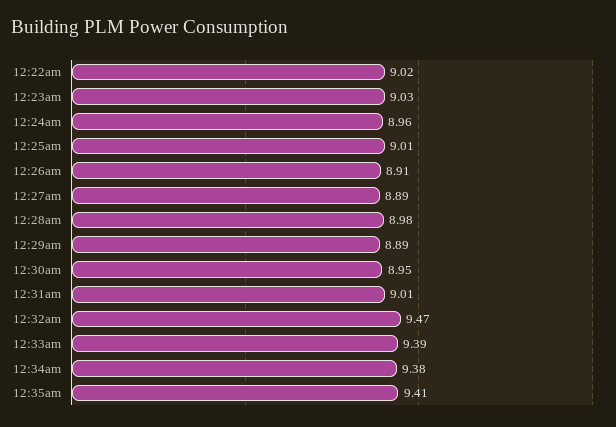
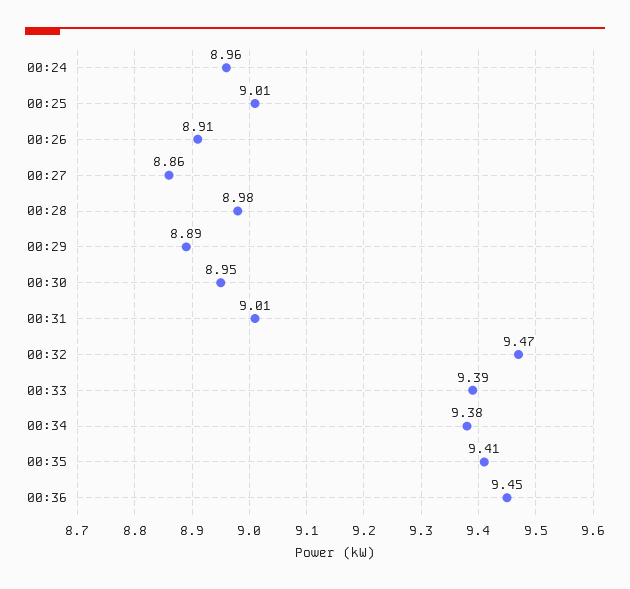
12:22am: 9.02 -> none
12:23am: 9.03 -> none
12:27am: 8.89 -> 8.86
00:36: none -> 9.45

